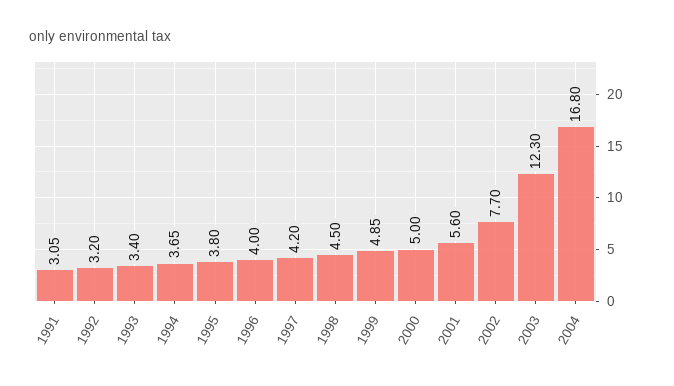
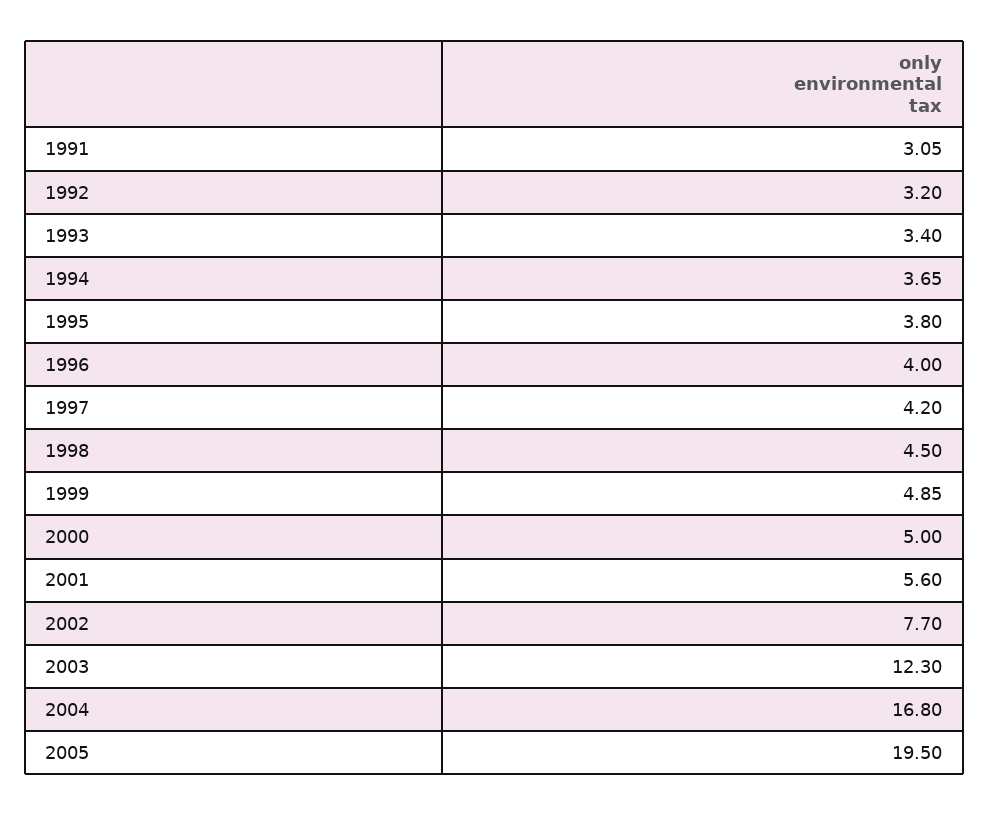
2005: none -> 19.5

